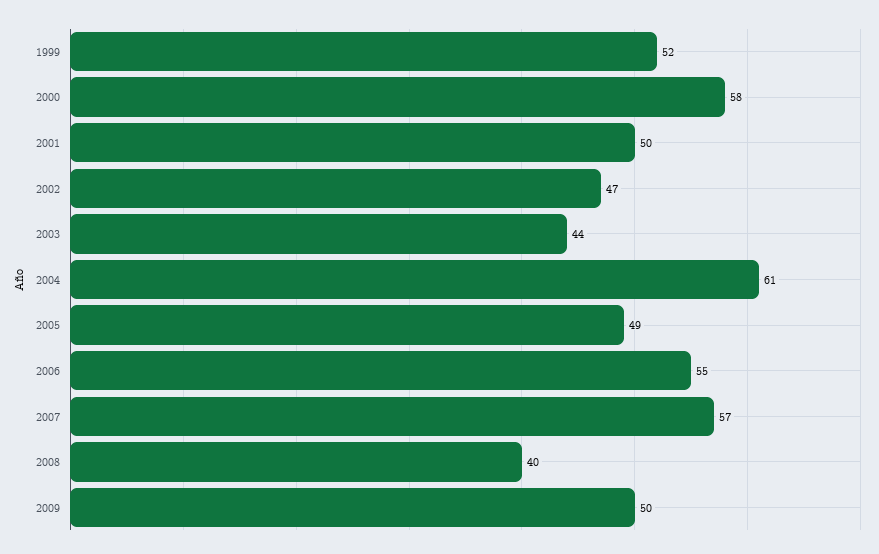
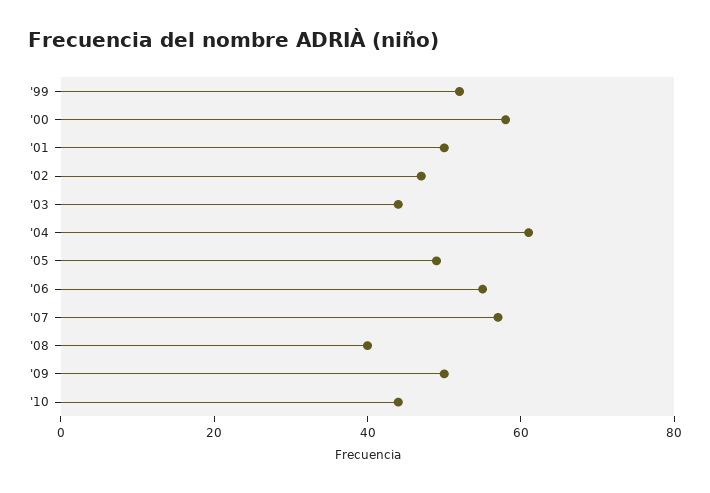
'10: none -> 45

